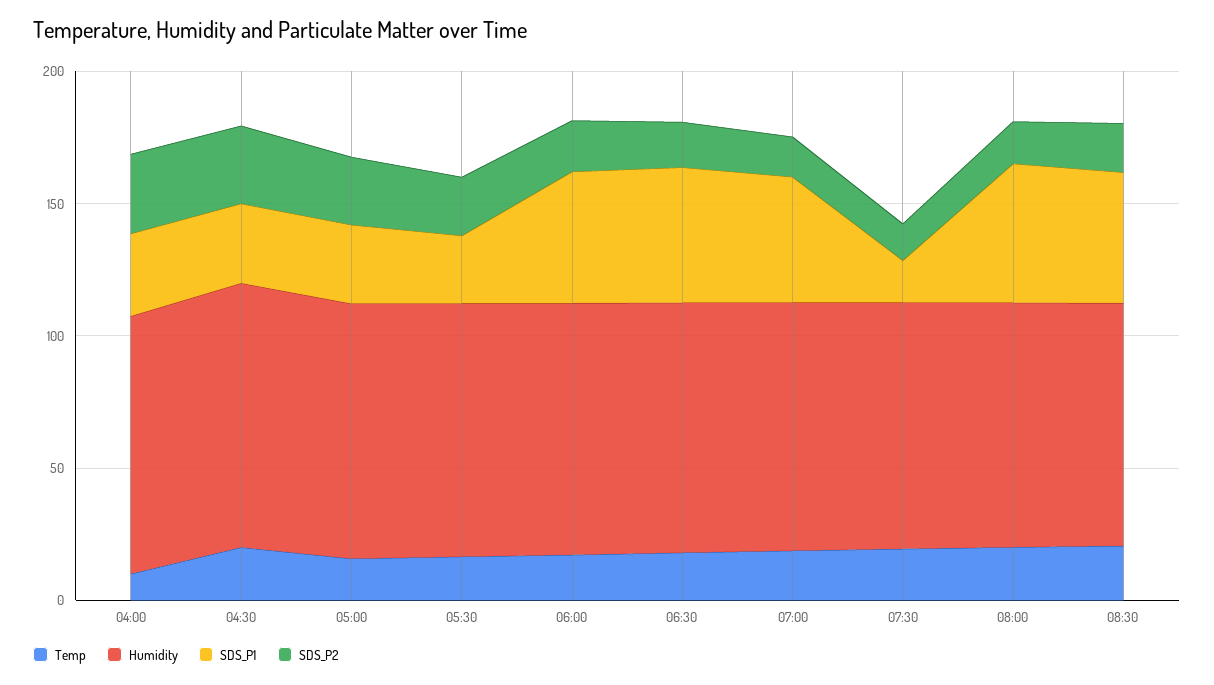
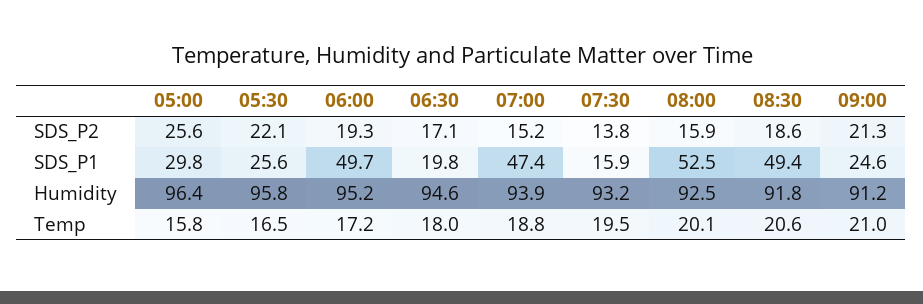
Temp, 04:00: 10 -> none
Humidity, 04:00: 100 -> none
SDS_P1, 04:00: 30 -> none
SDS_P2, 04:00: 30 -> none
Temp, 04:30: 20 -> none
Humidity, 04:30: 100 -> none
SDS_P1, 04:30: 30 -> none
SDS_P2, 04:30: 30 -> none
SDS_P1, 06:30: 50 -> 19.8
SDS_P2, 09:00: none -> 21.3
SDS_P1, 09:00: none -> 24.6
Humidity, 09:00: none -> 91.2
Temp, 09:00: none -> 21

